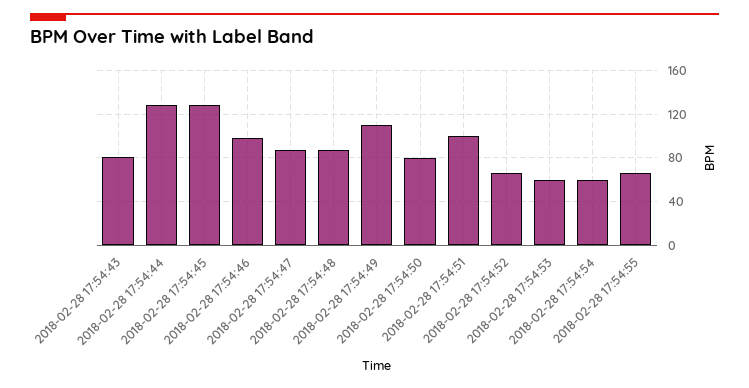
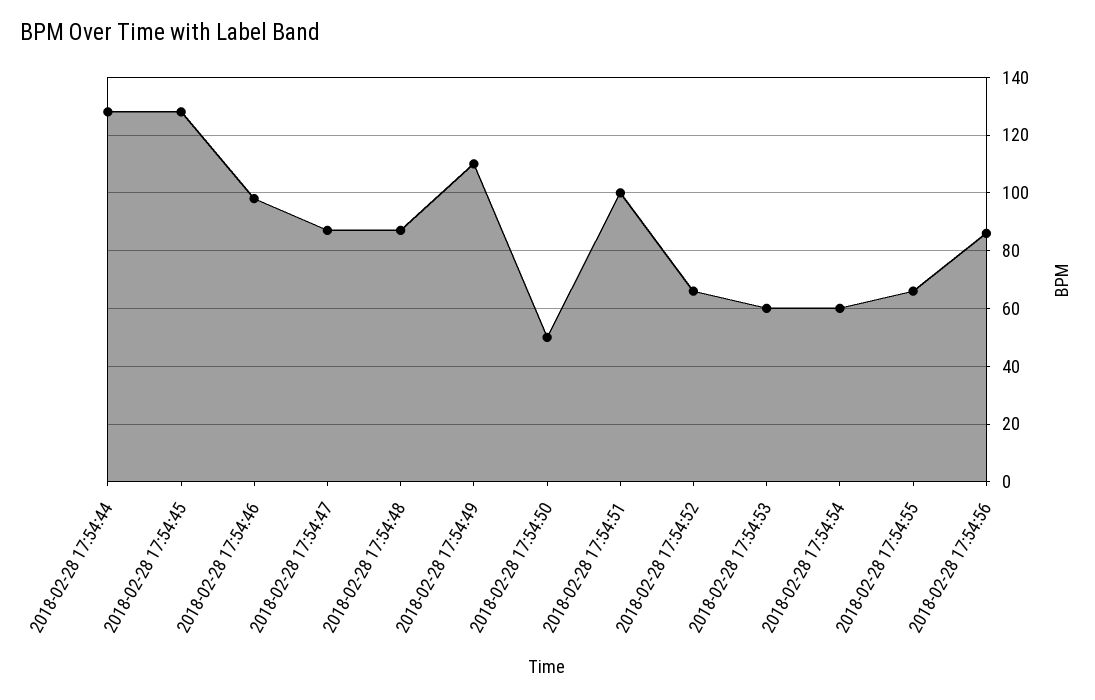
2018-02-28 17:54:43: 80 -> none
2018-02-28 17:54:50: 80 -> 50
2018-02-28 17:54:56: none -> 85

